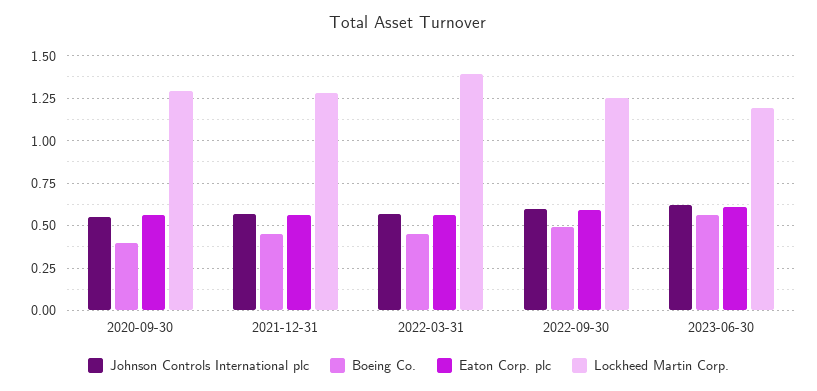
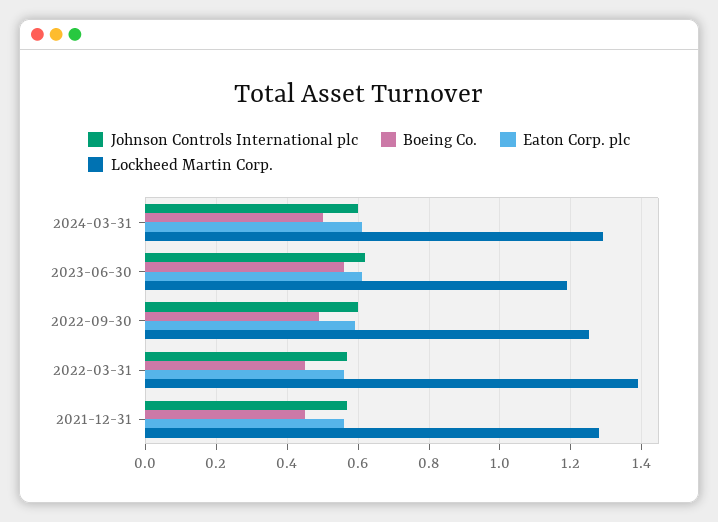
Johnson Controls International plc, 2020-09-30: 0.55 -> none
Boeing Co., 2020-09-30: 0.4 -> none
Eaton Corp. plc, 2020-09-30: 0.55 -> none
Lockheed Martin Corp., 2020-09-30: 1.3 -> none
Johnson Controls International plc, 2024-03-31: none -> 0.6
Boeing Co., 2024-03-31: none -> 0.5
Eaton Corp. plc, 2024-03-31: none -> 0.6
Lockheed Martin Corp., 2024-03-31: none -> 1.3

